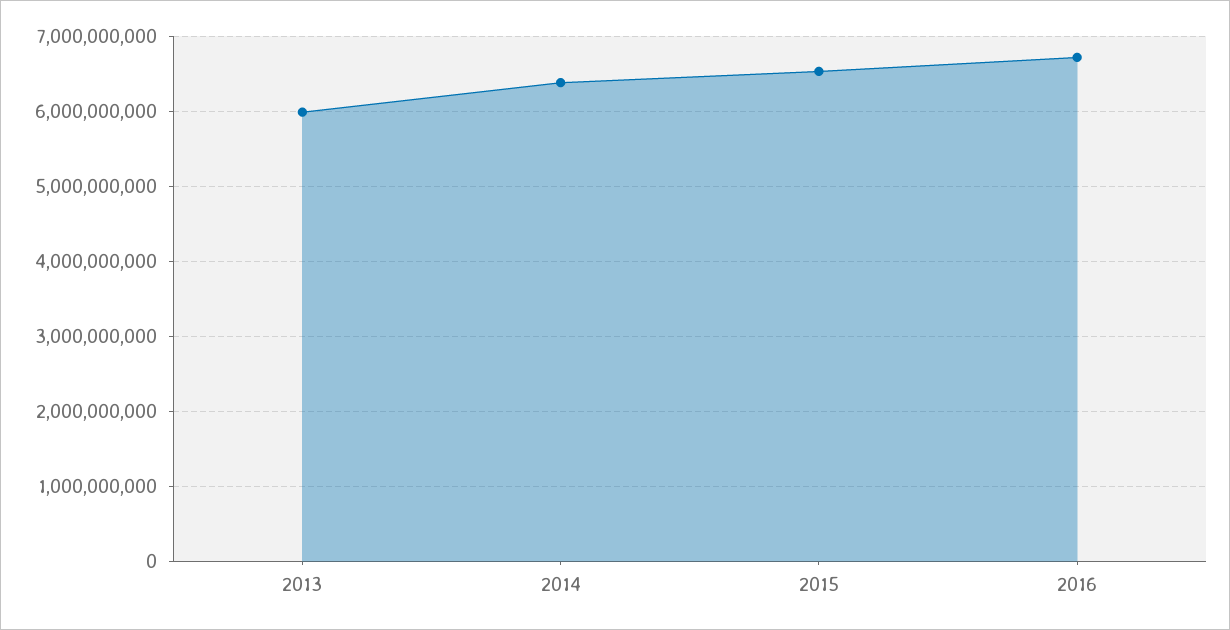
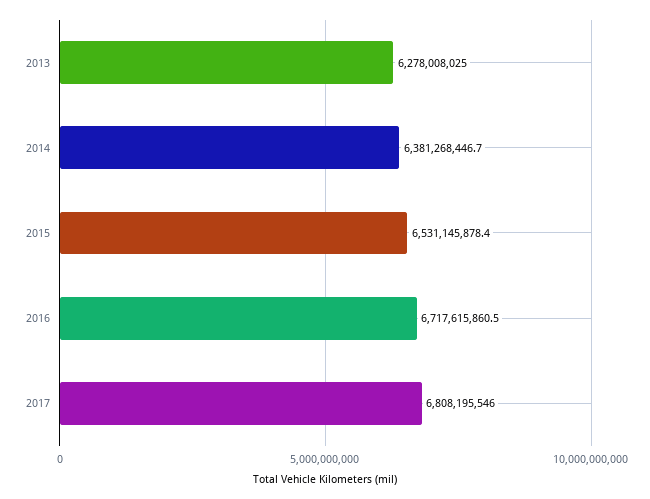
2013: 6000000000 -> 6278008025
2017: none -> 6808195546

